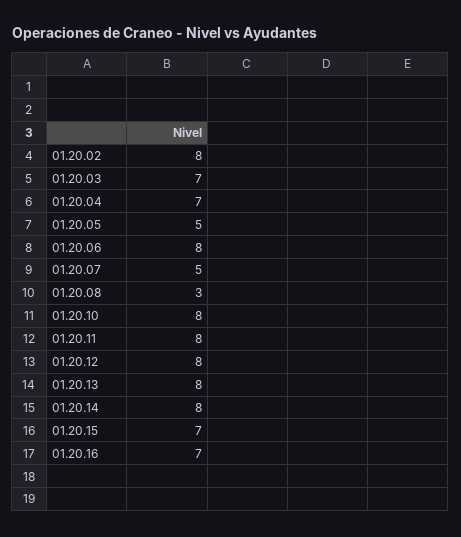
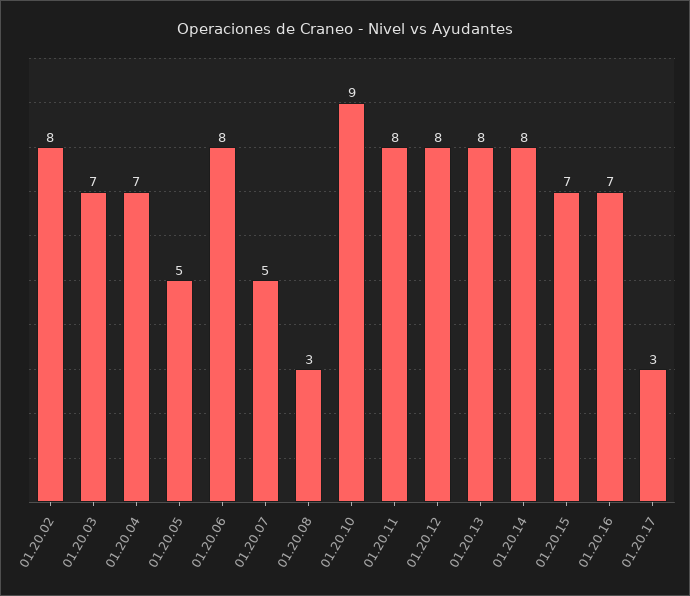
01.20.10: 8 -> 9
01.20.17: none -> 3

